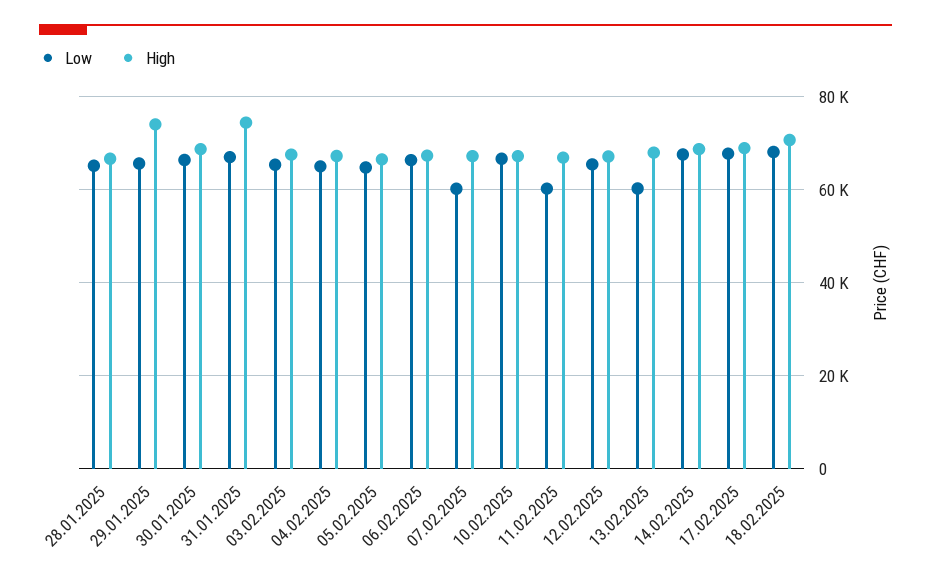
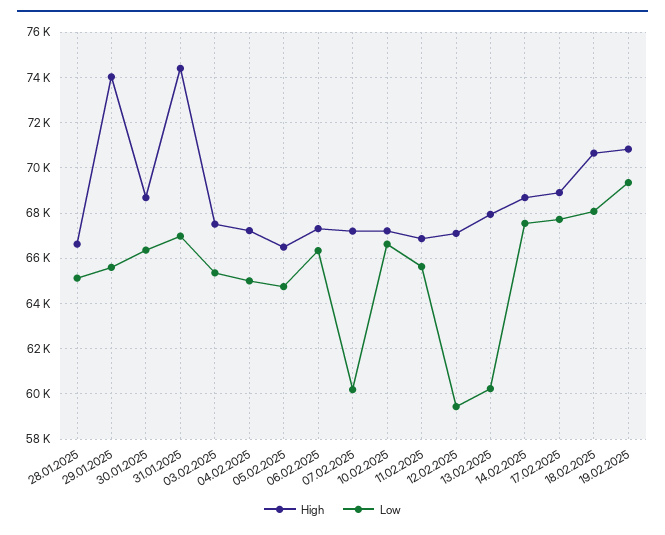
Low, 11.02.2025: 60000 -> 65500
Low, 12.02.2025: 66000 -> 59500
High, 19.02.2025: none -> 71000
Low, 19.02.2025: none -> 69500

